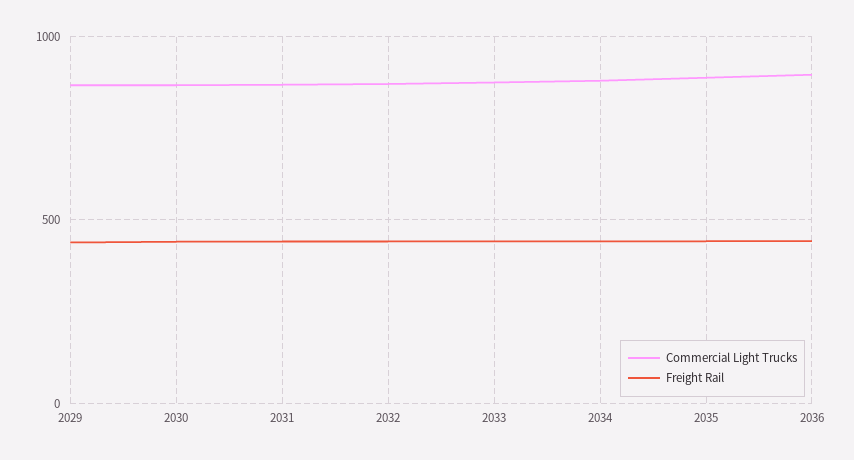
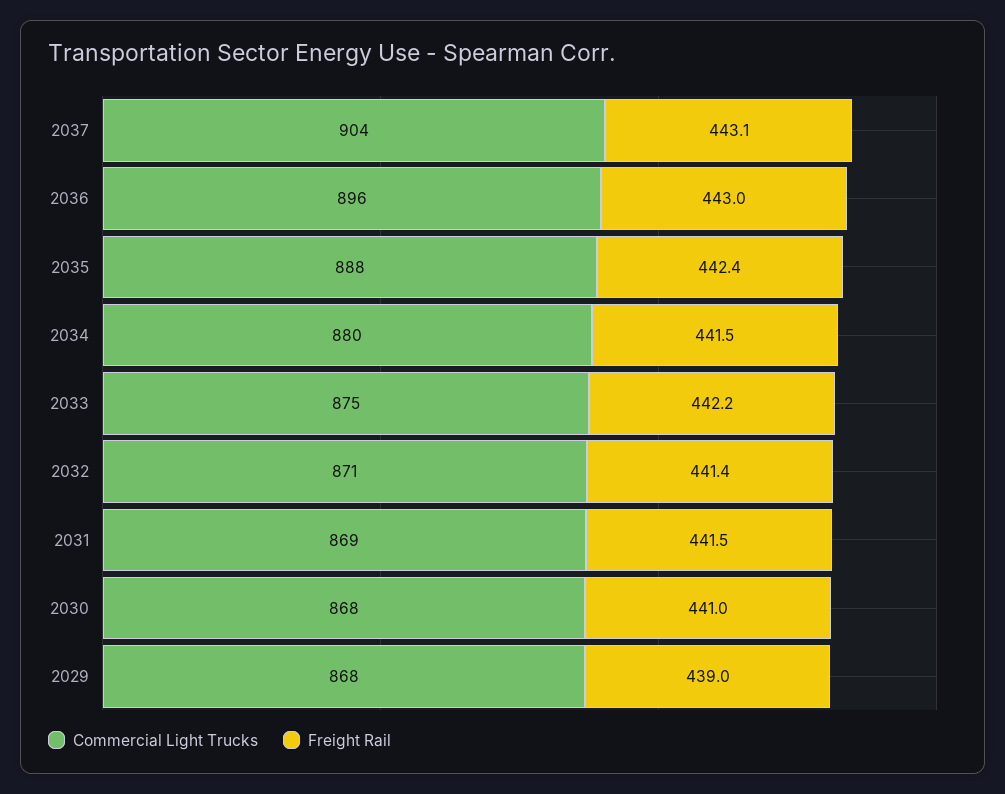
Commercial Light Trucks, 2037: none -> 904
Freight Rail, 2037: none -> 443.1

